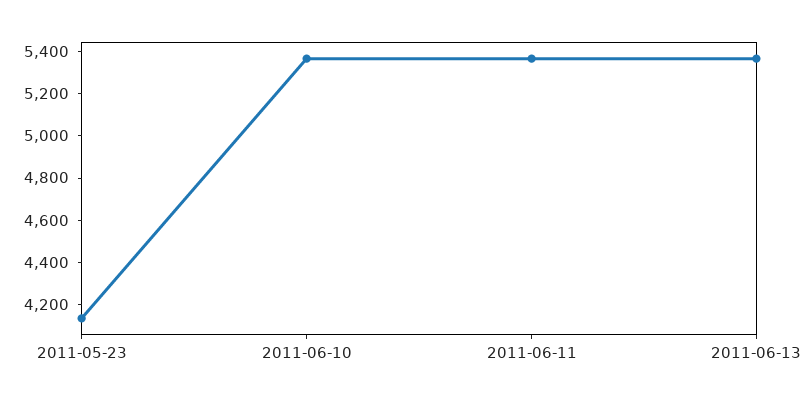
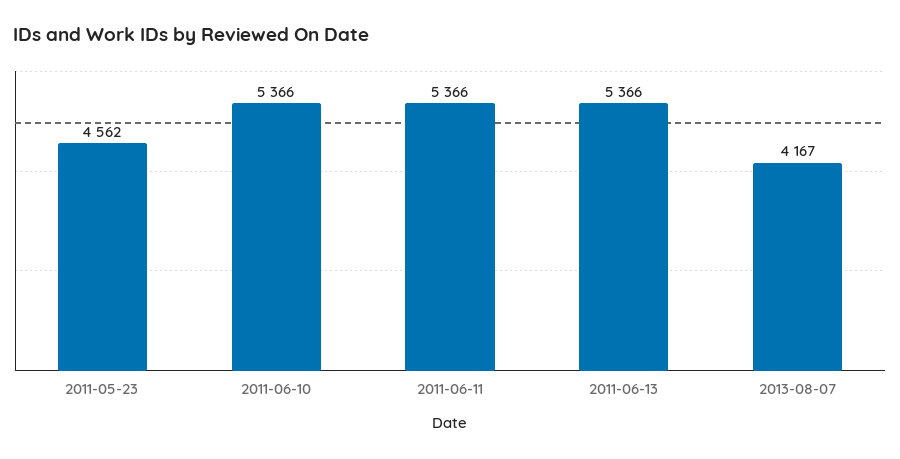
2011-05-23: 4150 -> 4562
2013-08-07: none -> 4167

